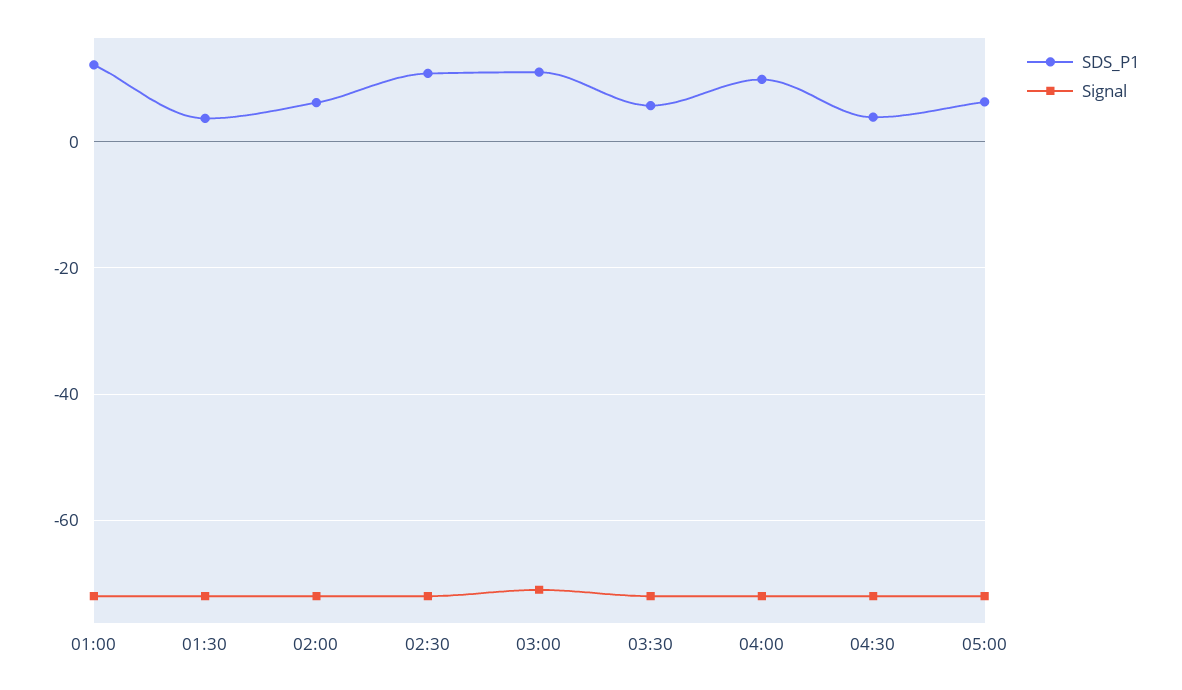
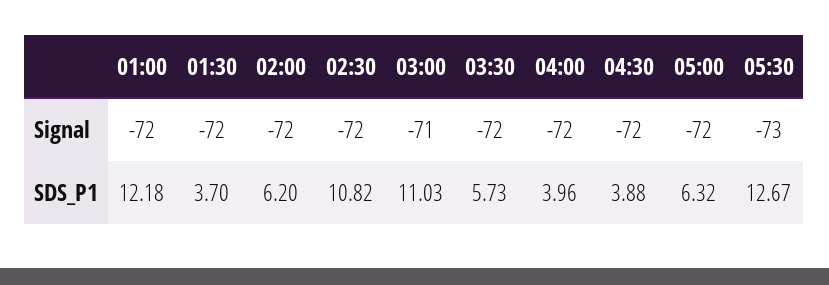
SDS_P1, 04:00: 10 -> 3.96
Signal, 05:30: none -> -73
SDS_P1, 05:30: none -> 12.67

